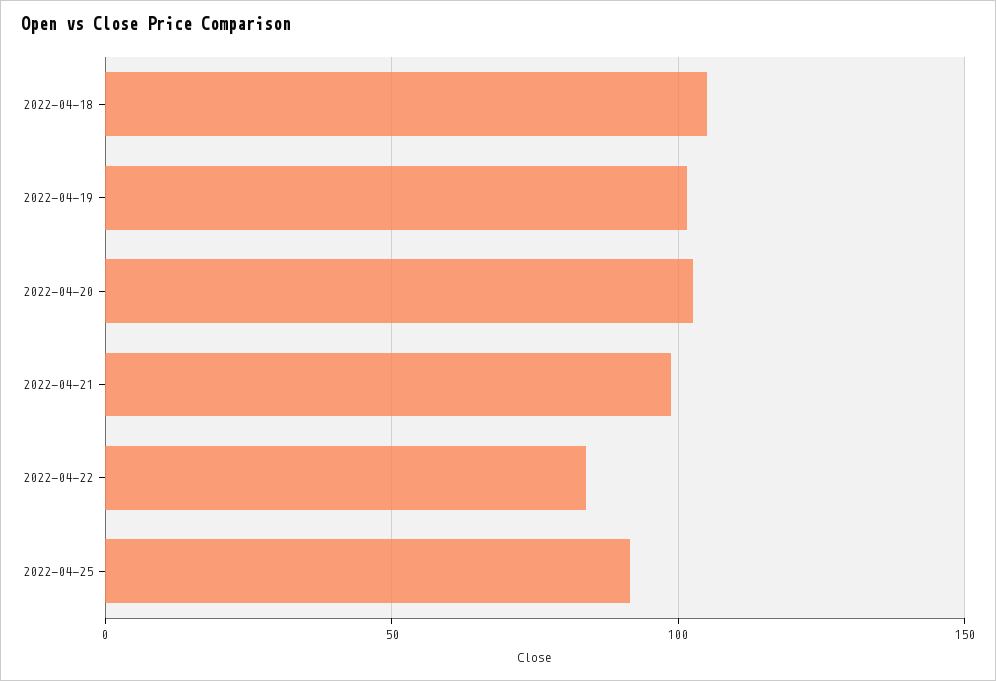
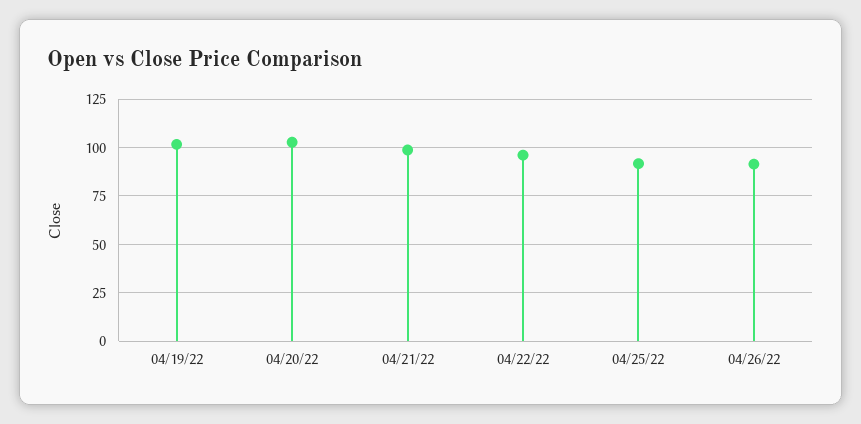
2022-04-18: 105 -> none
2022-04-22: 85 -> 95
04/26/22: none -> 90

